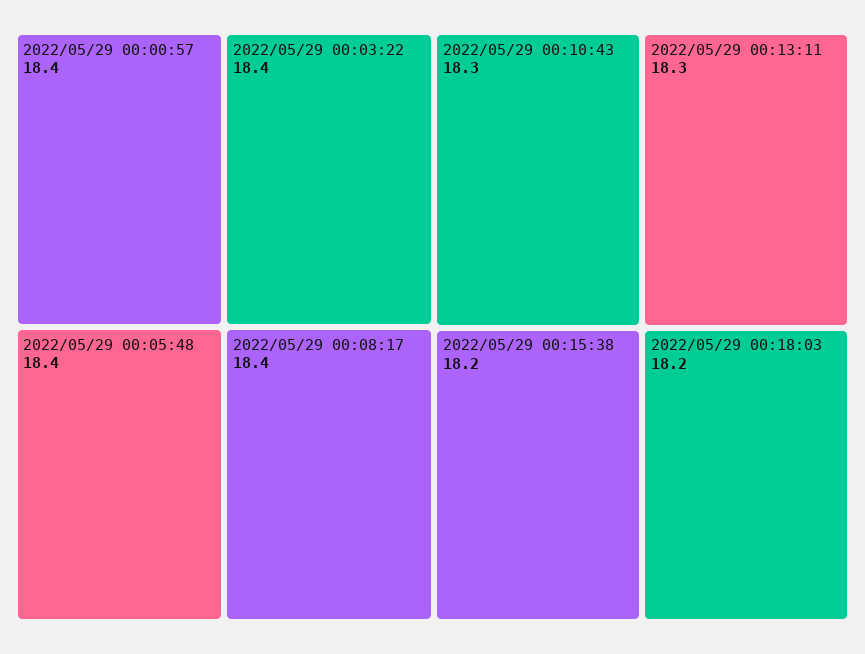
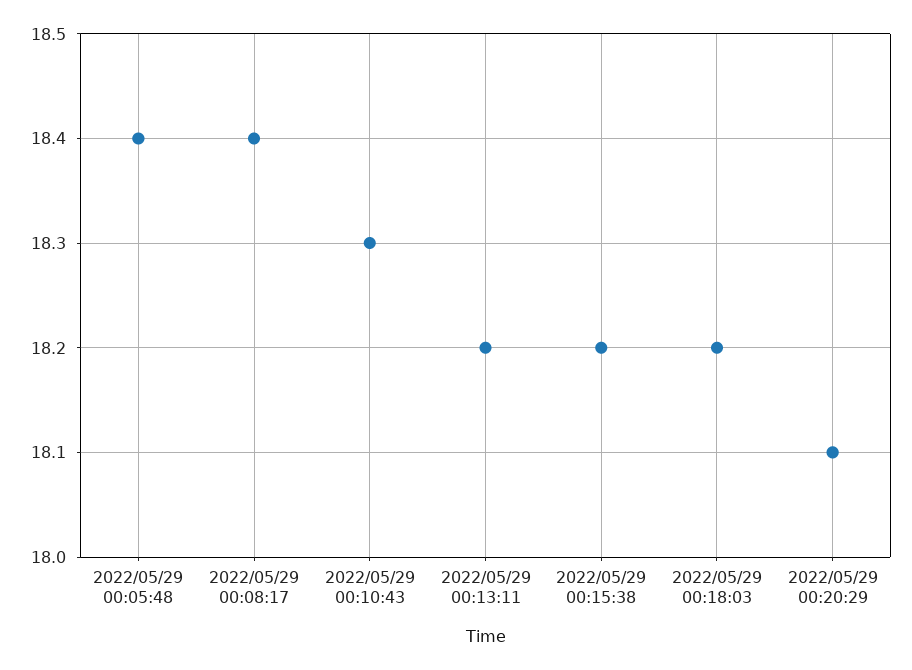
2022/05/29 00:00:57: 18.4 -> none
2022/05/29 00:03:22: 18.4 -> none
2022/05/29 00:13:11: 18.3 -> 18.2
2022/05/29 00:20:29: none -> 18.1

